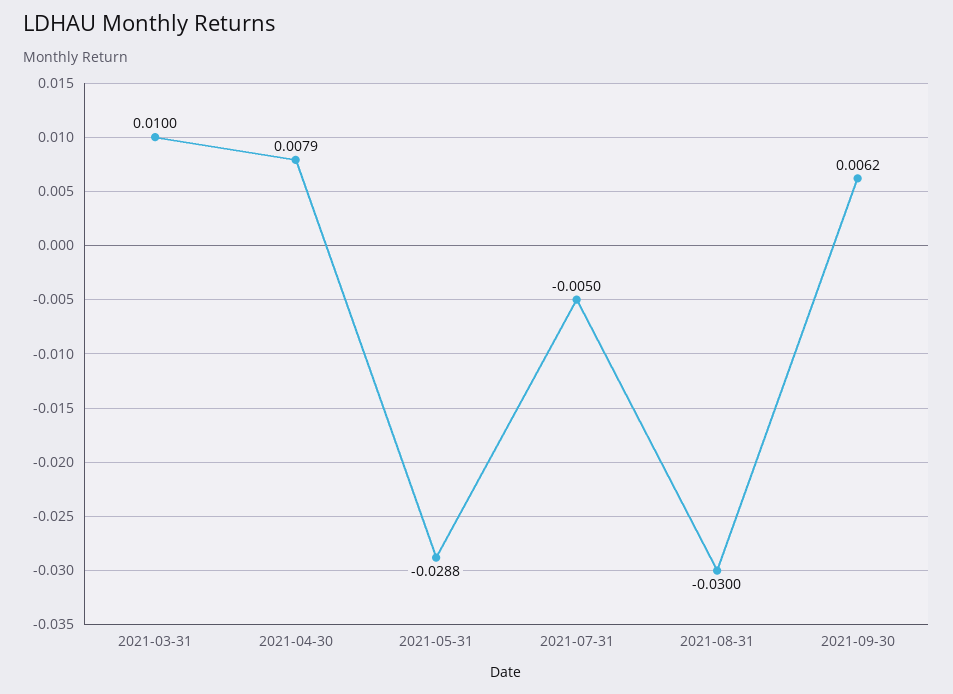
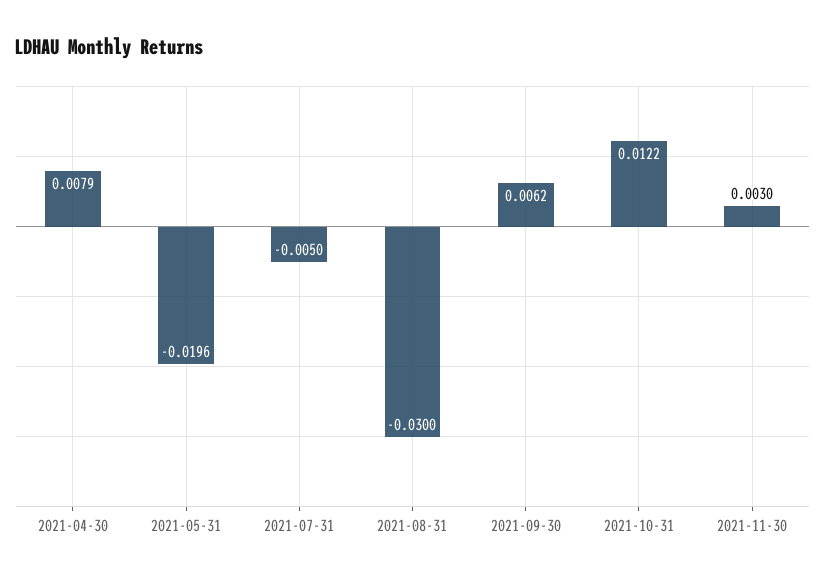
2021-03-31: 0.01 -> none
2021-05-31: -0.0288 -> -0.0196
2021-10-31: none -> 0.0122
2021-11-30: none -> 0.003

